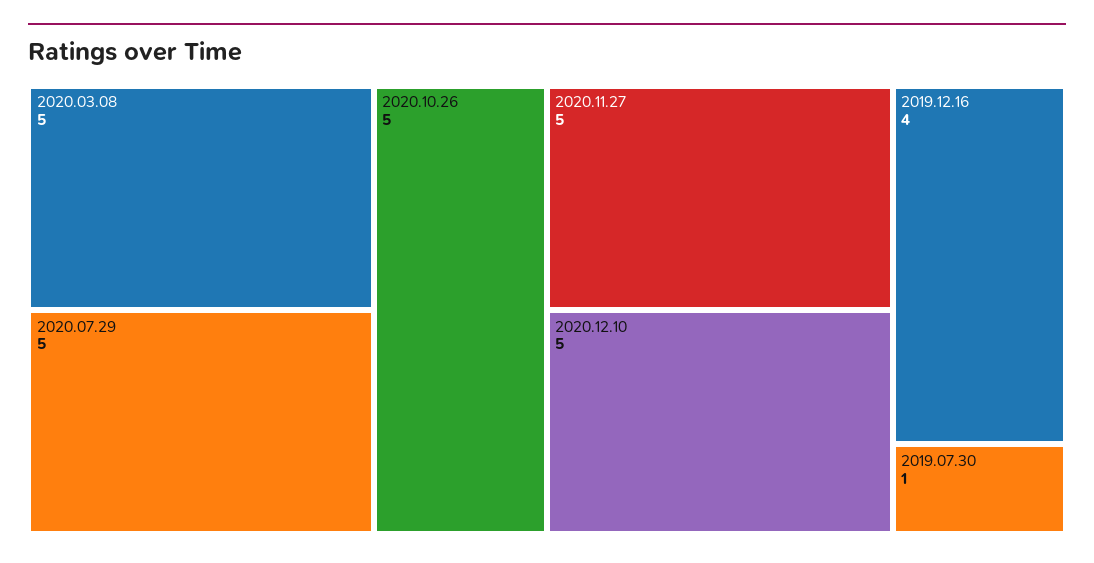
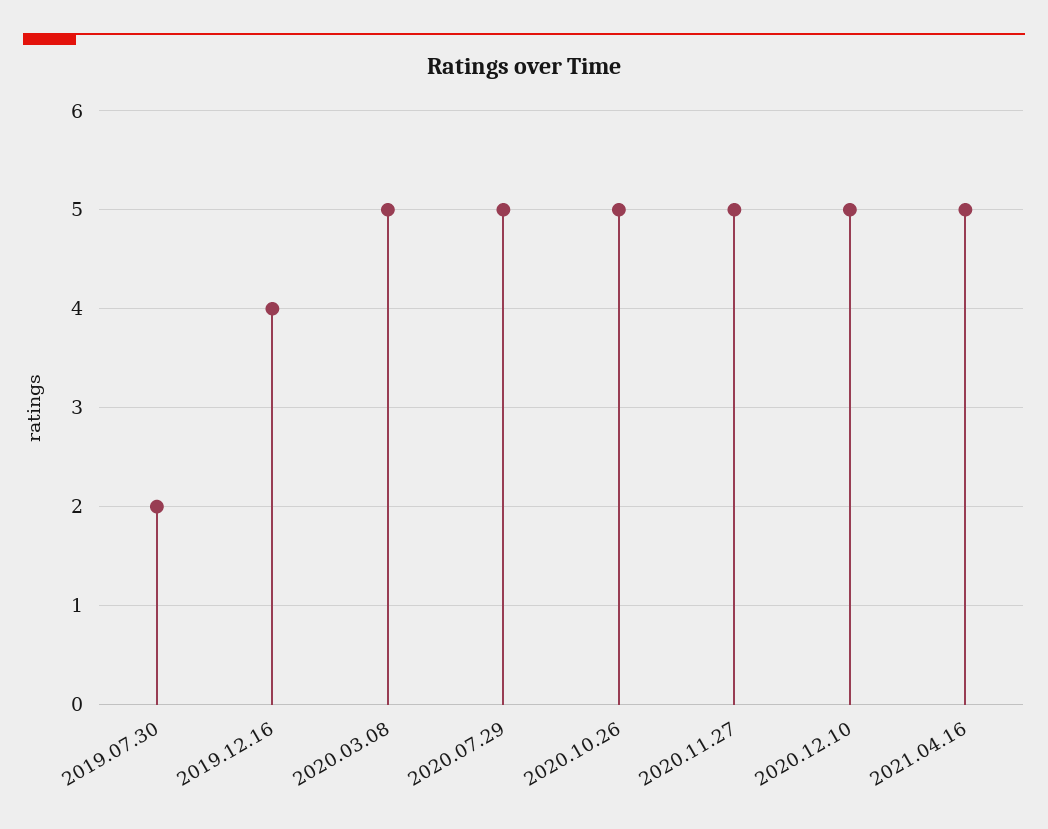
2019.07.30: 1 -> 2
2021.04.16: none -> 5

